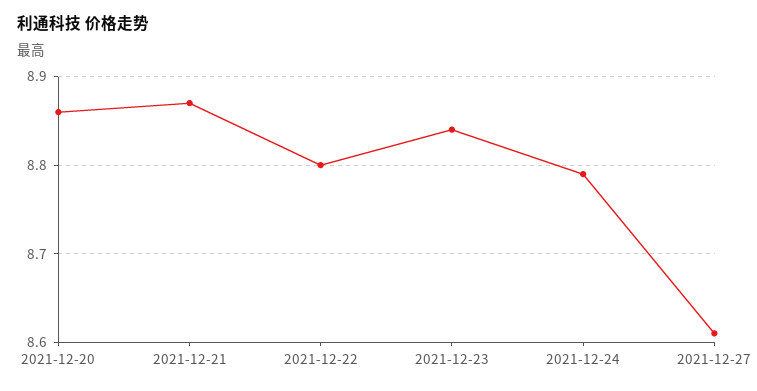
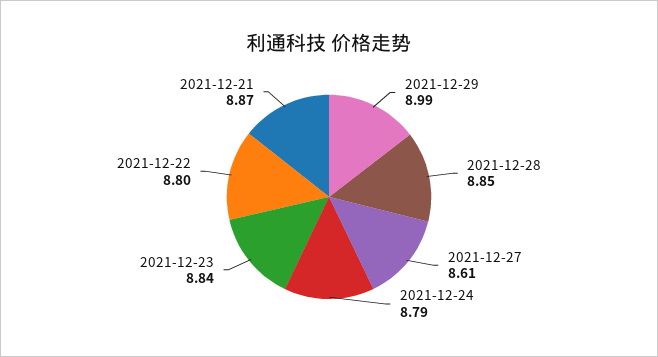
2021-12-20: 8.86 -> none
2021-12-29: none -> 8.99
2021-12-28: none -> 8.85

